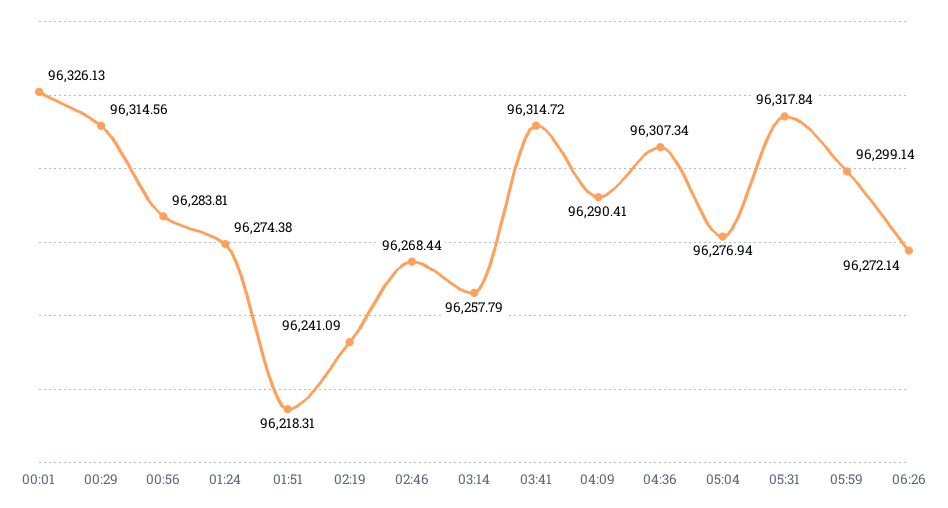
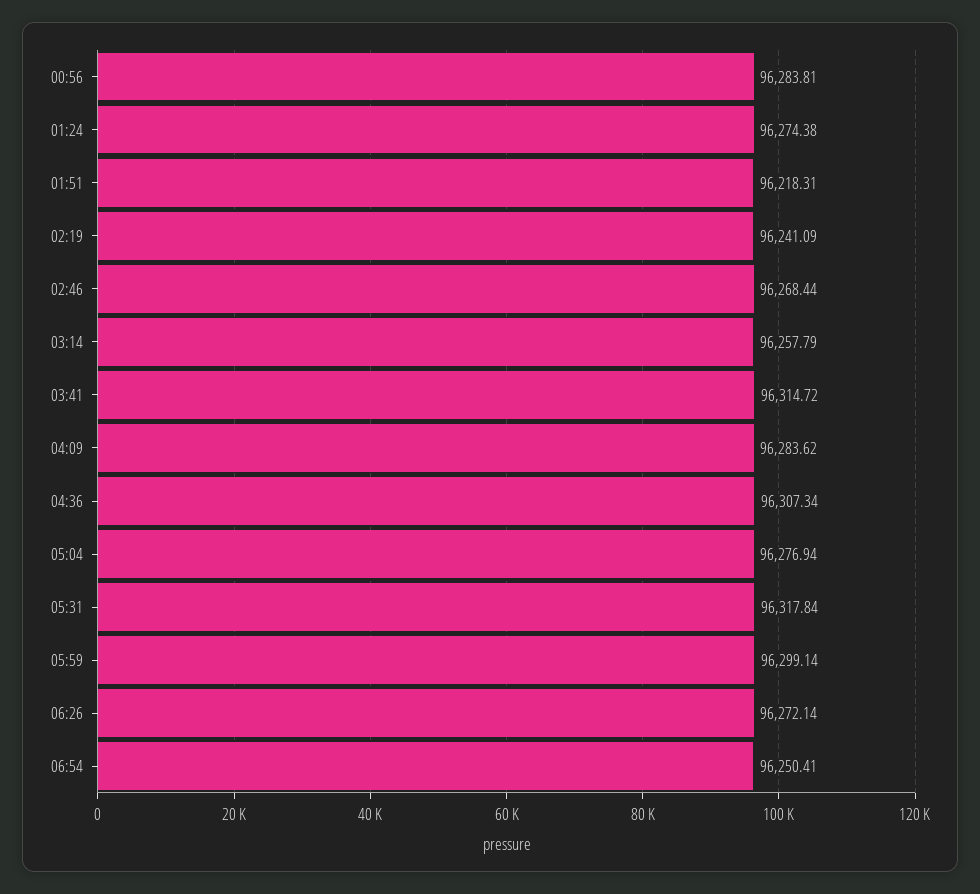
00:01: 96326.13 -> none
00:29: 96314.56 -> none
04:09: 96290.41 -> 96283.62
06:54: none -> 96250.41

